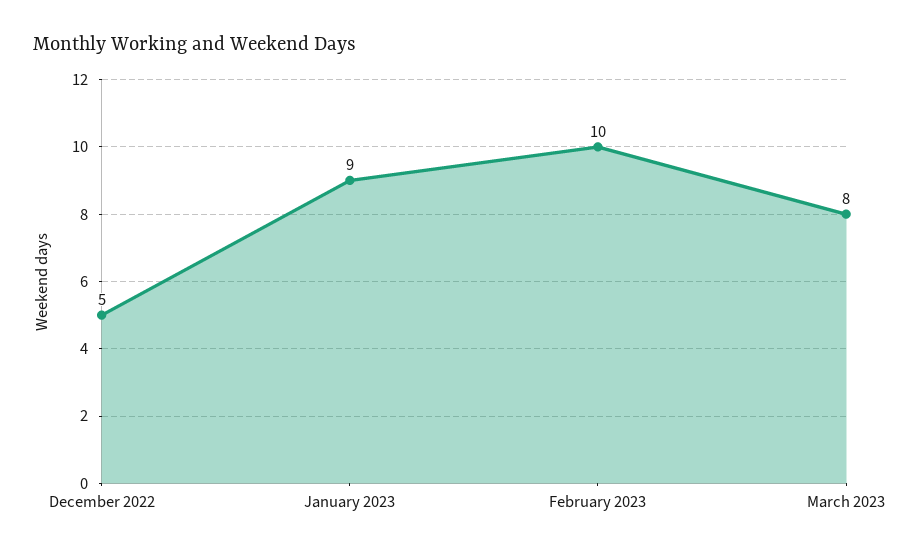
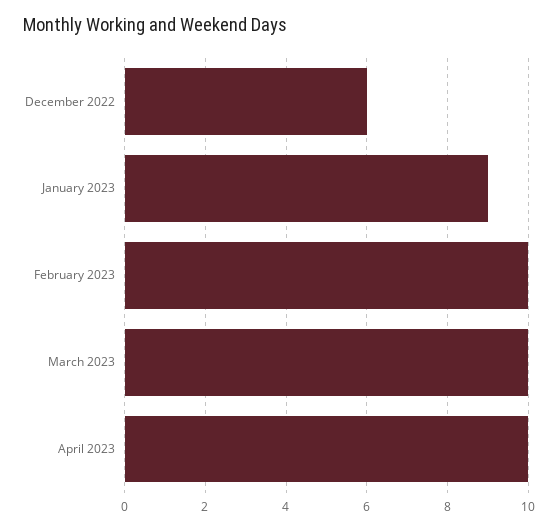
December 2022: 5 -> 6
March 2023: 8 -> 10
April 2023: none -> 10

